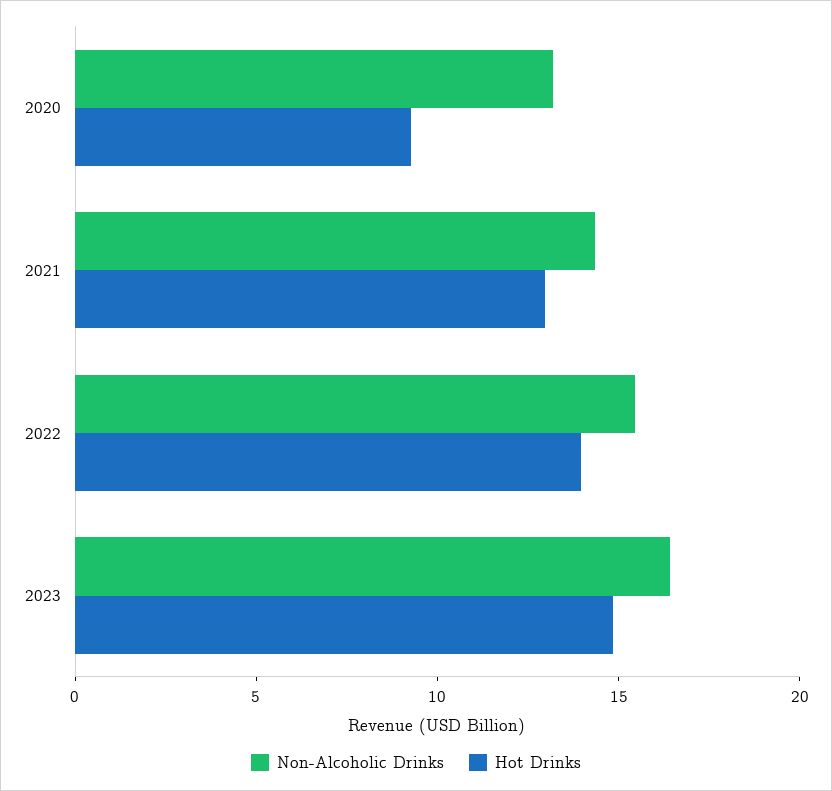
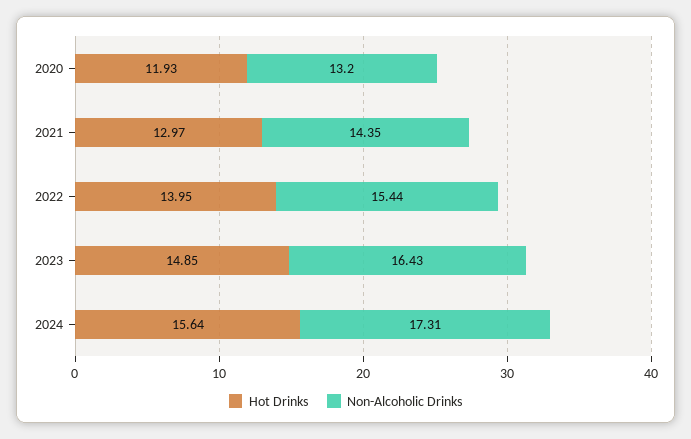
Hot Drinks, 2020: 9 -> 11.93
Hot Drinks, 2024: none -> 15.64
Non-Alcoholic Drinks, 2024: none -> 17.31

